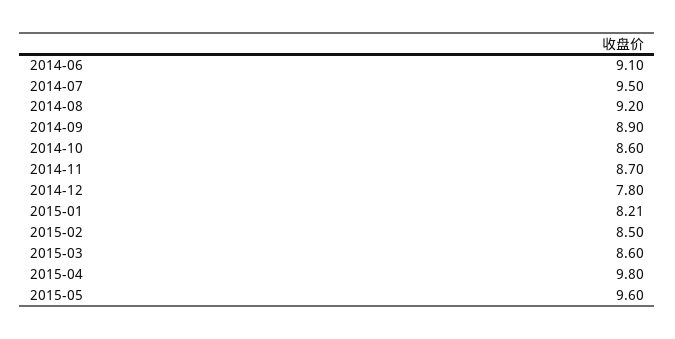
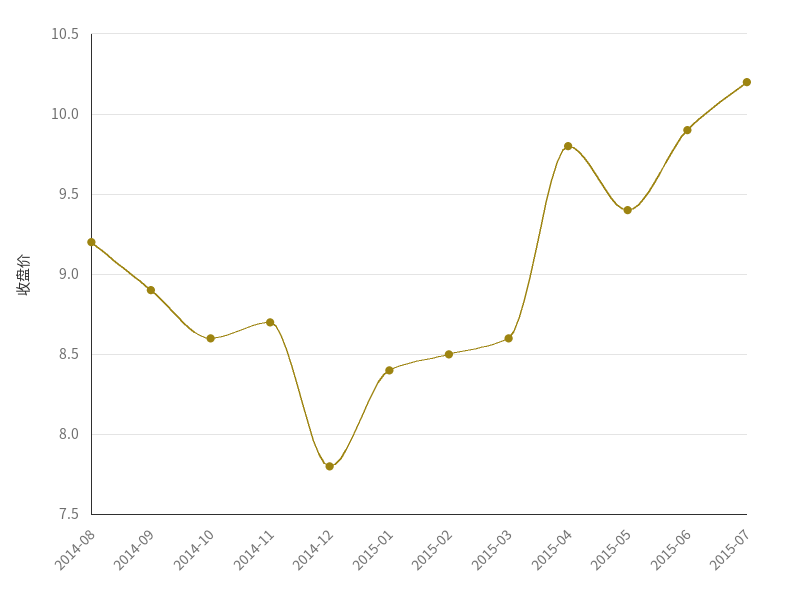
2014-06: 9.1 -> none
2014-07: 9.5 -> none
2015-01: 8.21 -> 8.4
2015-05: 9.6 -> 9.4
2015-06: none -> 9.9
2015-07: none -> 10.2

